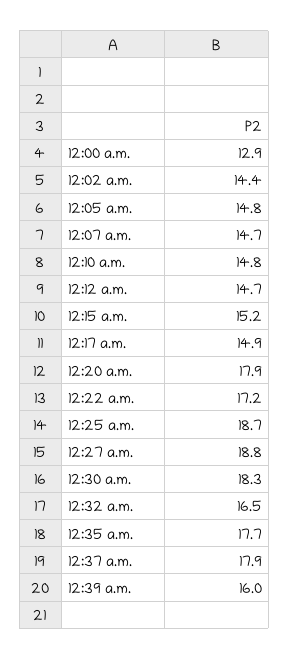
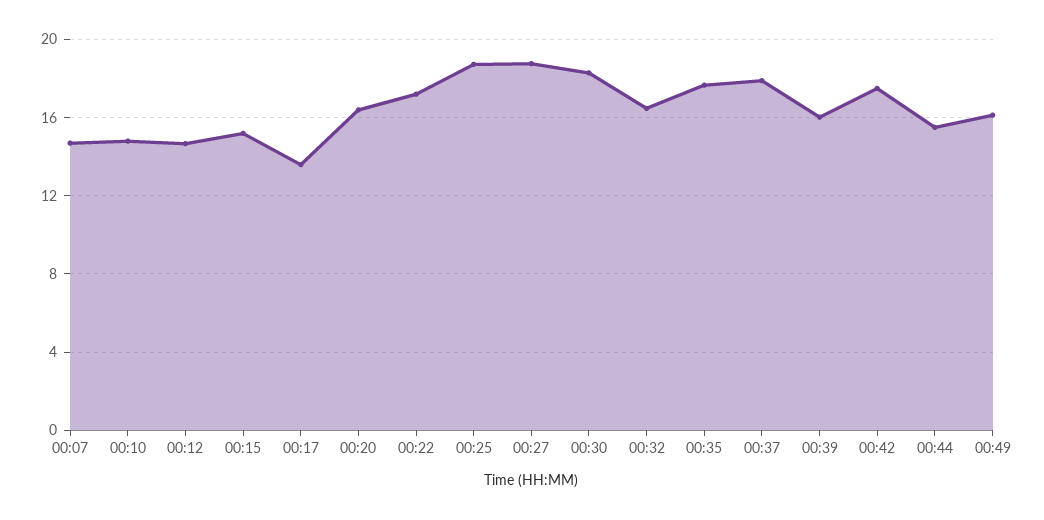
12:00 a.m.: 12.9 -> none
12:02 a.m.: 14.4 -> none
12:05 a.m.: 14.8 -> none
12:17 a.m.: 14.9 -> 13.5
12:20 a.m.: 17.9 -> 16.5
00:42: none -> 17.5
00:44: none -> 15.5
00:49: none -> 16

